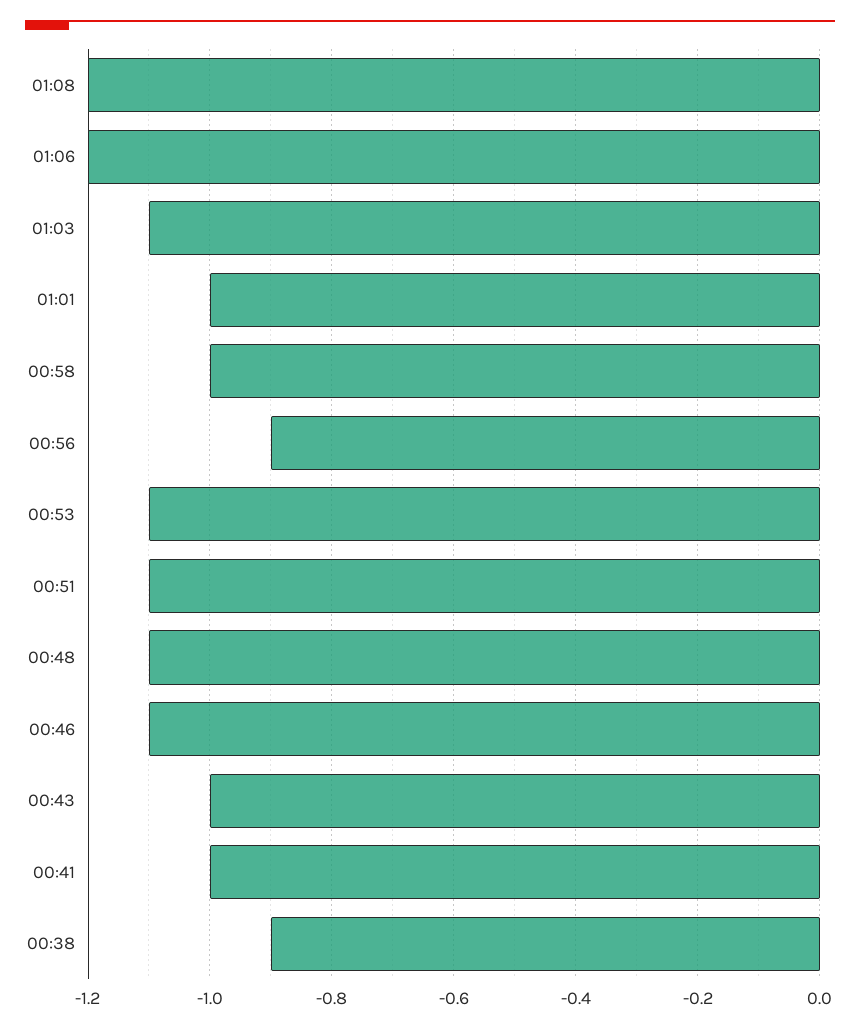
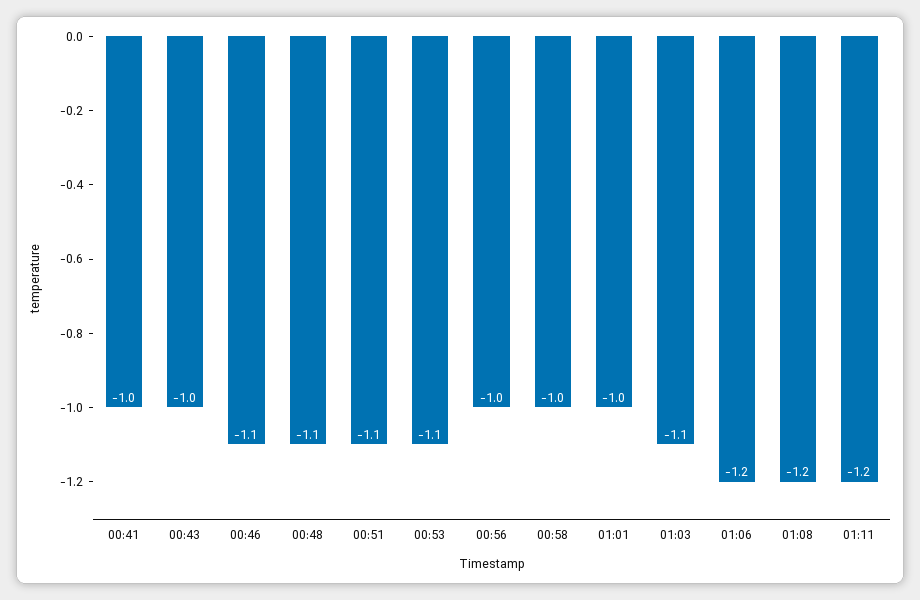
00:56: -0.9 -> -1
00:38: -0.9 -> none
01:11: none -> -1.2

